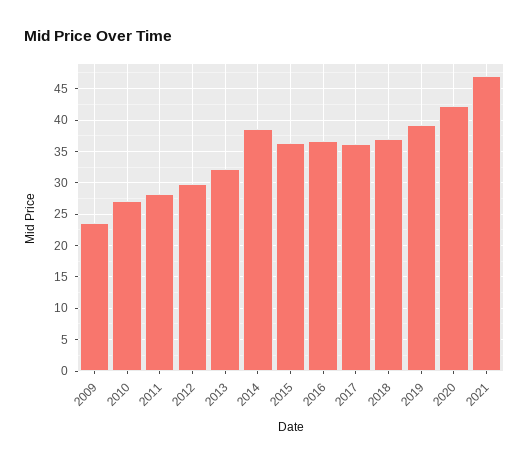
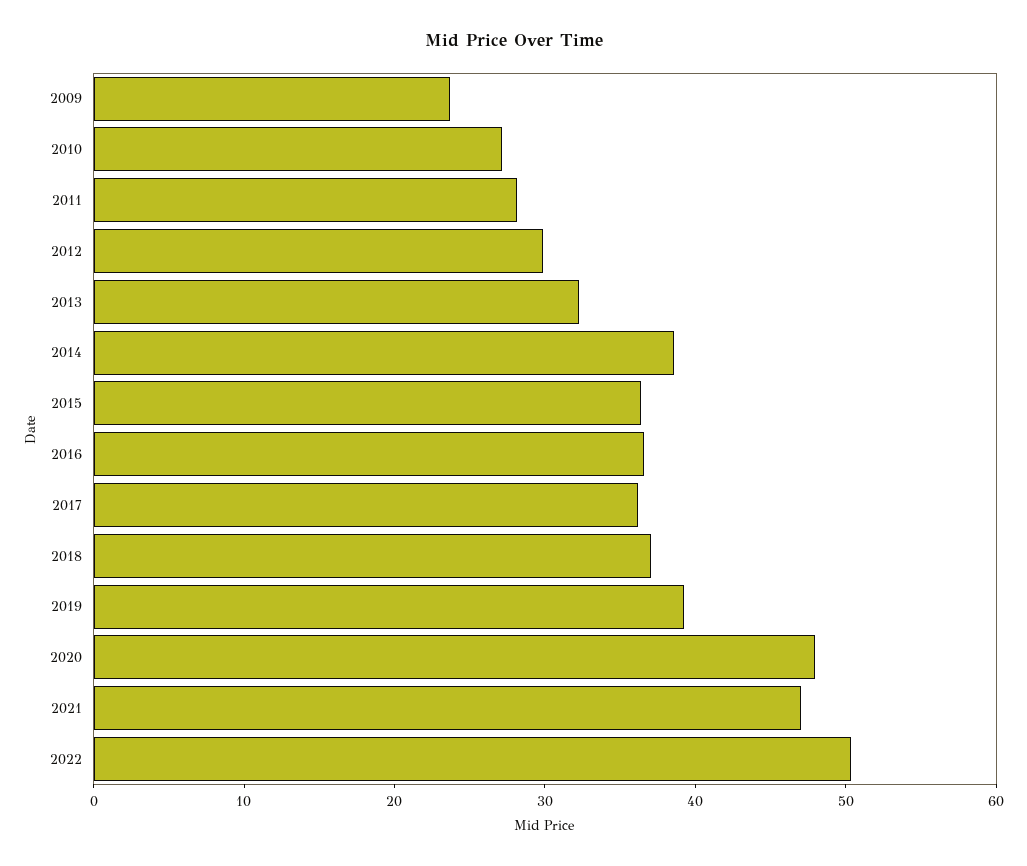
2020: 42 -> 48
2022: none -> 50

